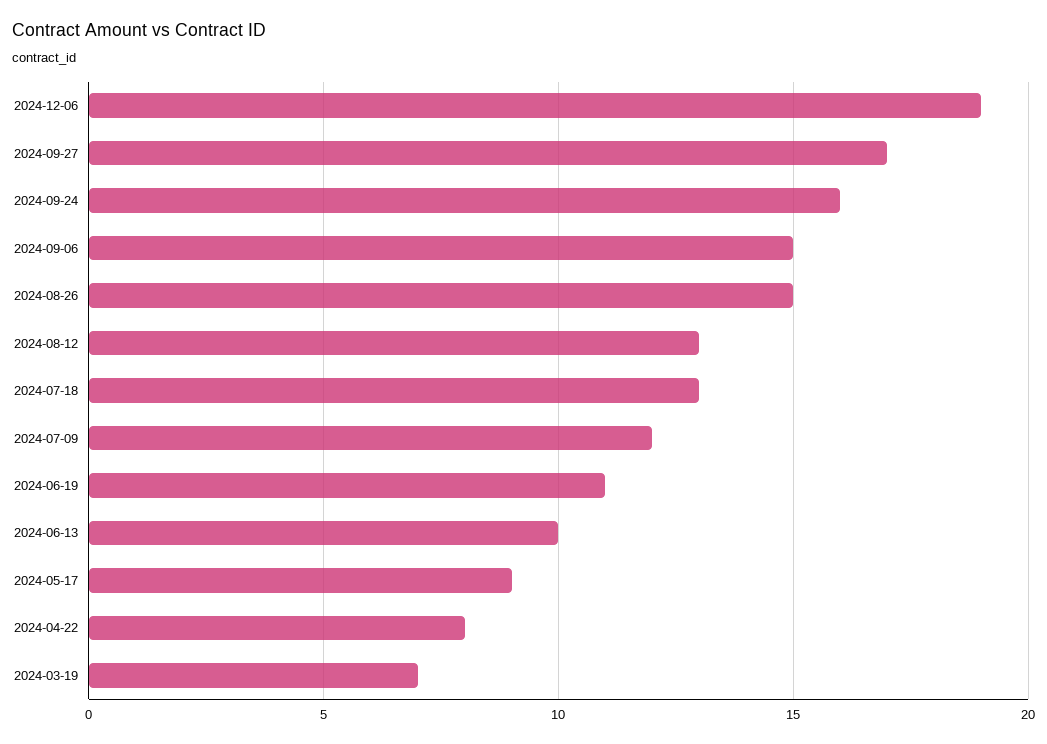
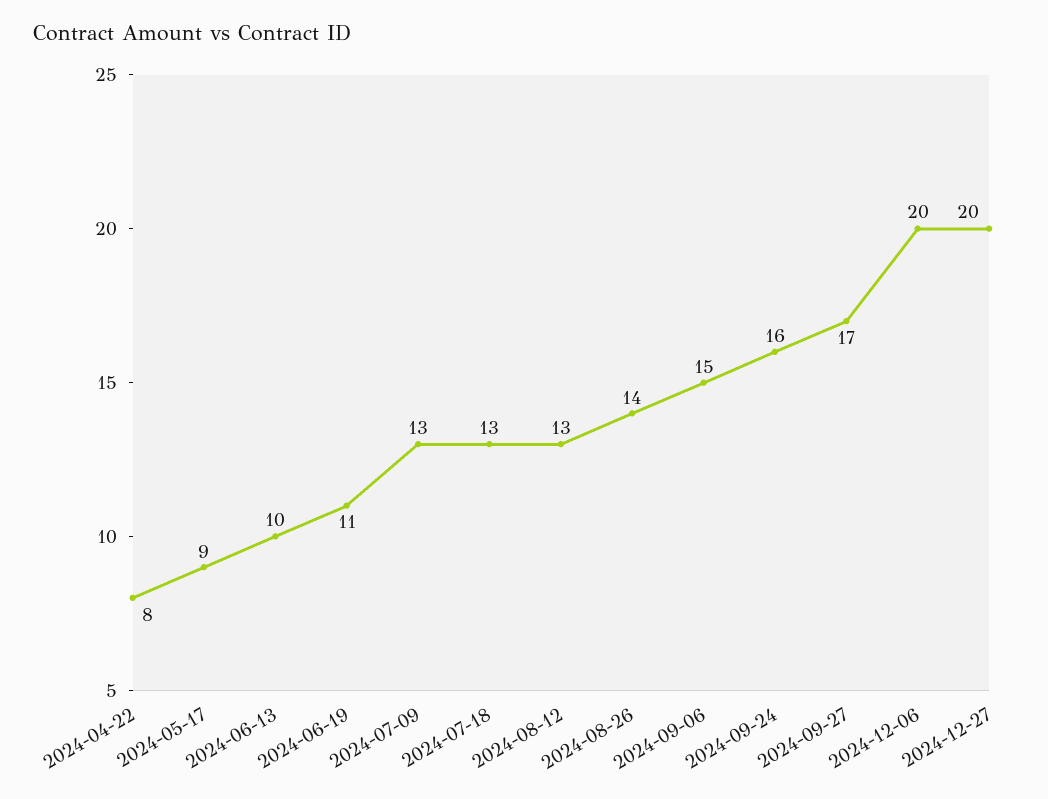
2024-12-06: 19 -> 20
2024-08-26: 15 -> 14
2024-07-09: 12 -> 13
2024-03-19: 7 -> none
2024-12-27: none -> 20

